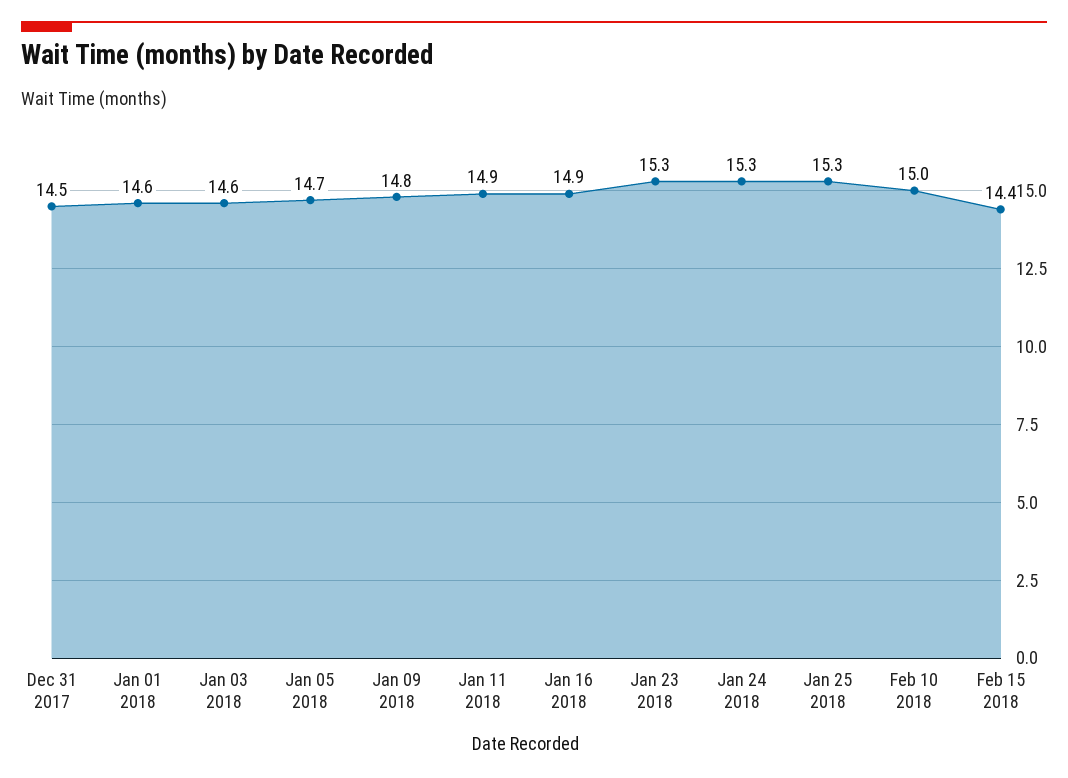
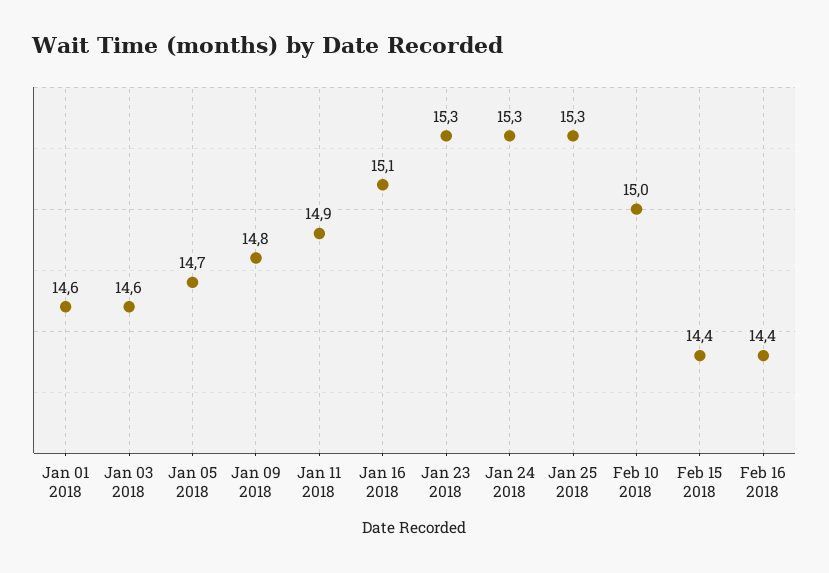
Dec 31 2017: 14.5 -> none
Jan 16 2018: 14.9 -> 15.1
Feb 16 2018: none -> 14.4

